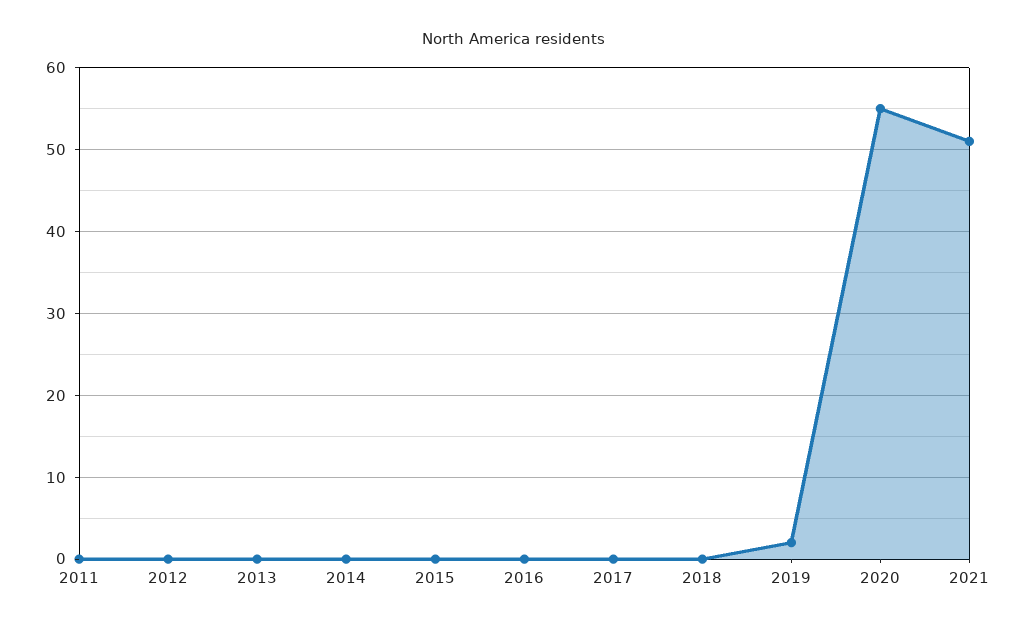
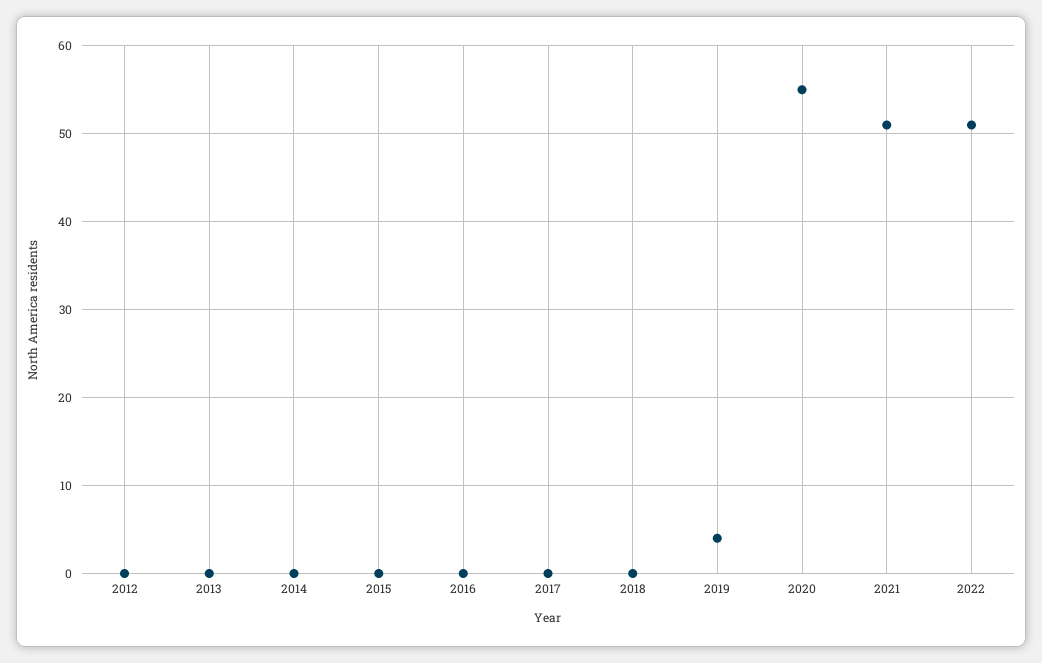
2011: 0 -> none
2019: 2 -> 4
2022: none -> 51

